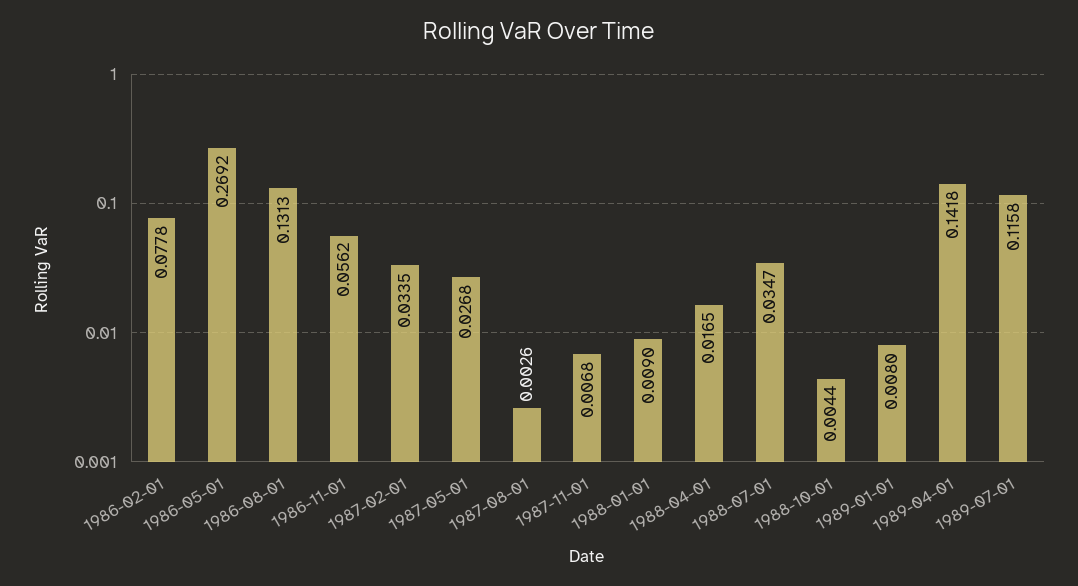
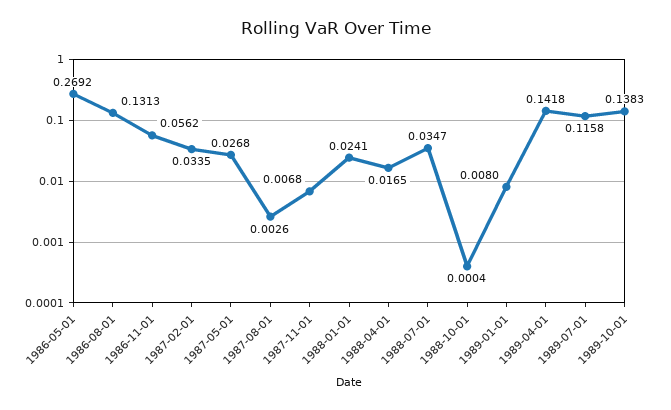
1986-02-01: 0.0778 -> none
1988-01-01: 0.009 -> 0.0241
1988-10-01: 0.0044 -> 0.0004
1989-10-01: none -> 0.1383

